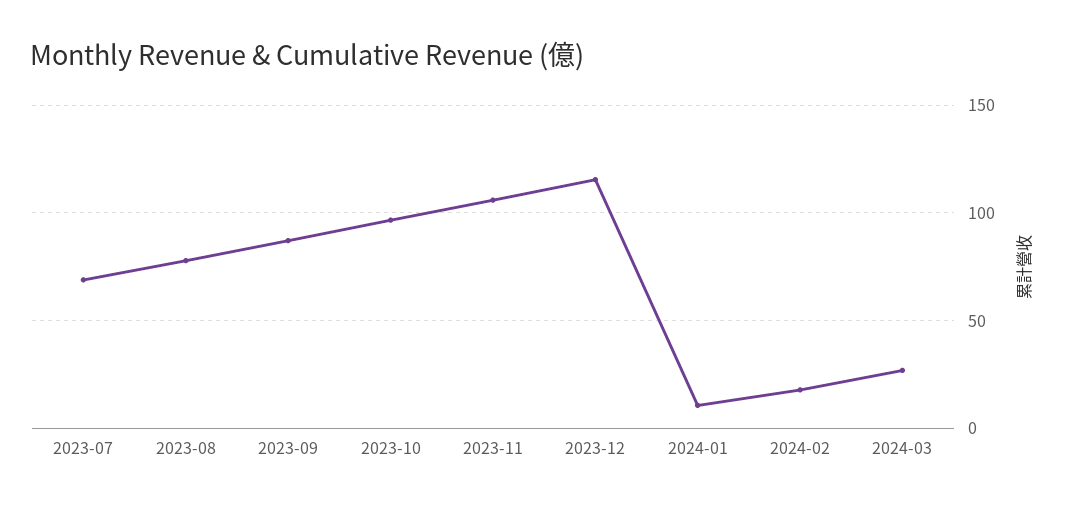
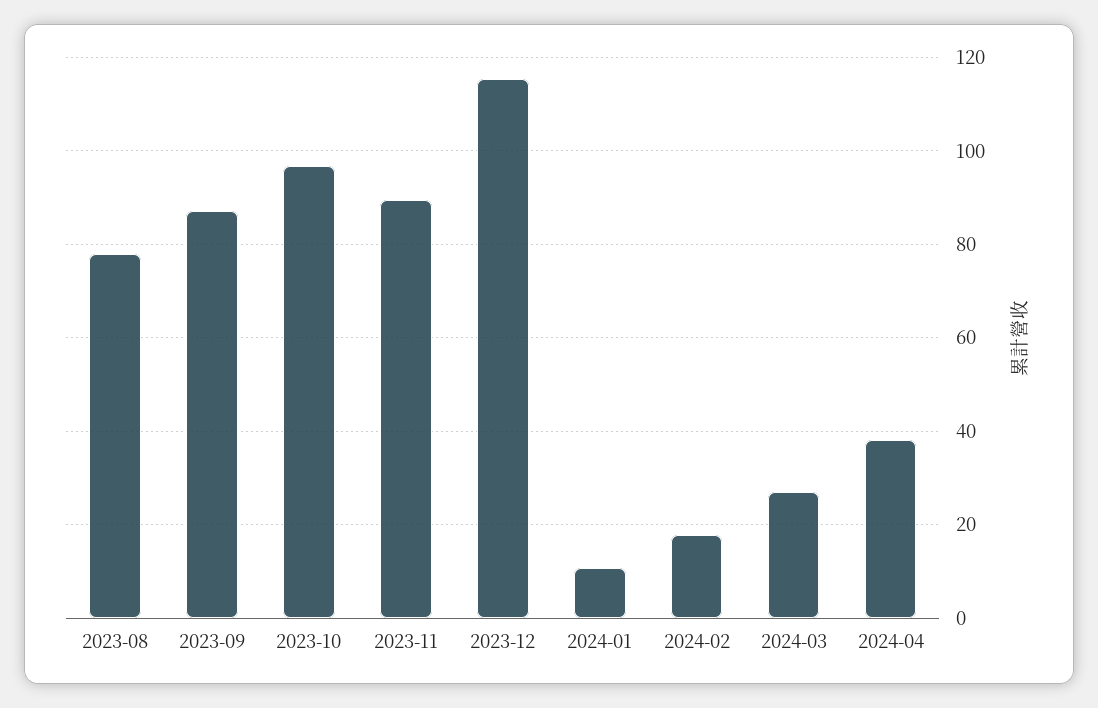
2023-07: 70 -> none
2023-11: 105 -> 90
2024-04: none -> 38

